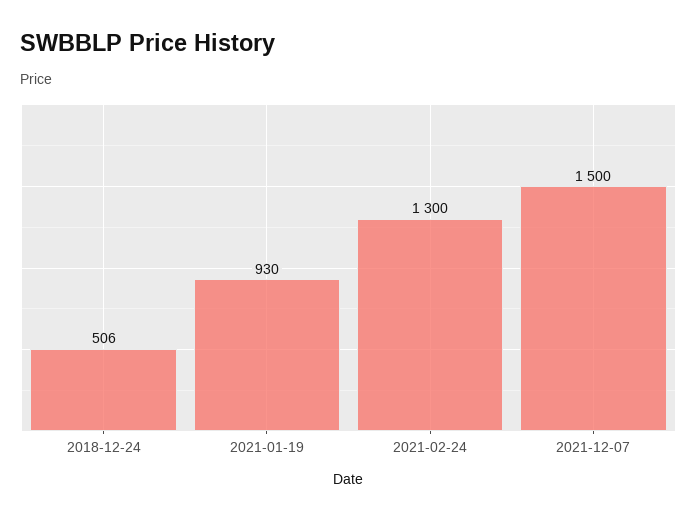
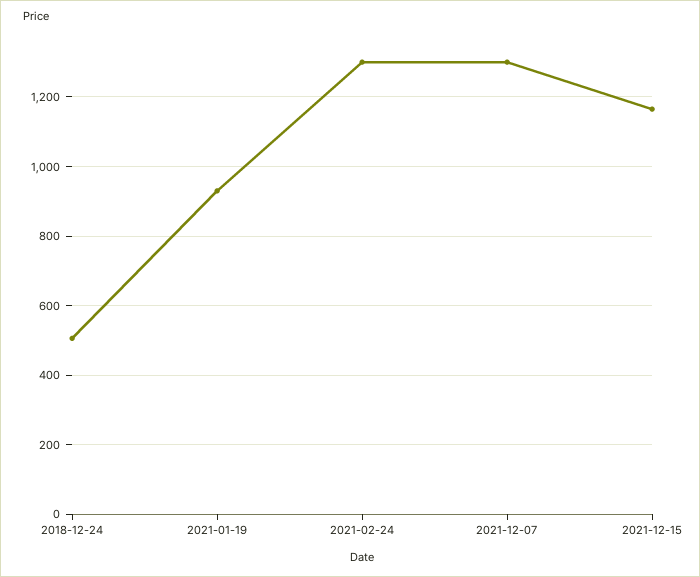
2021-12-07: 1500 -> 1300
2021-12-15: none -> 1160

